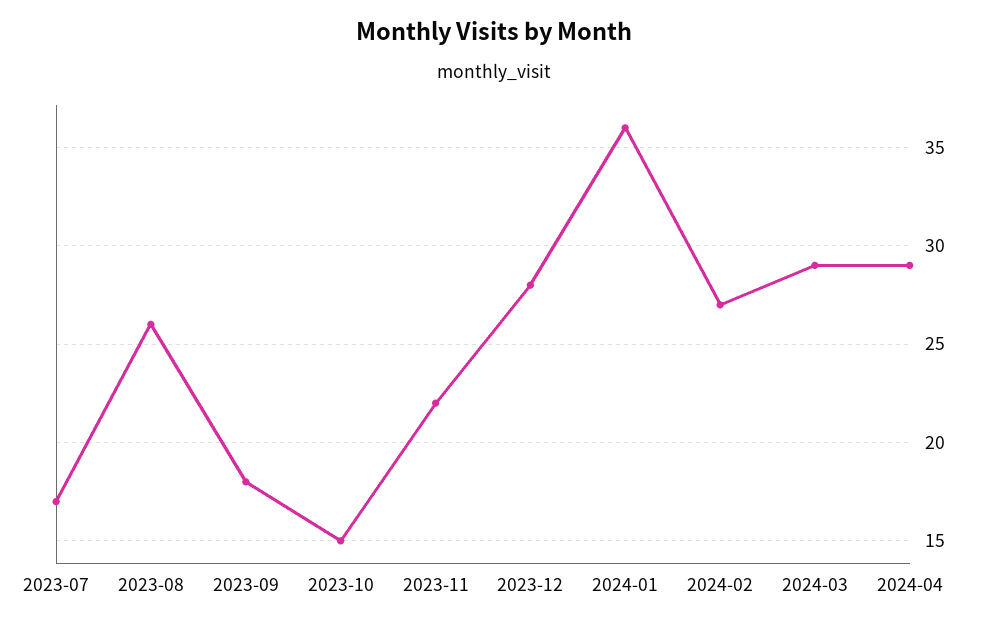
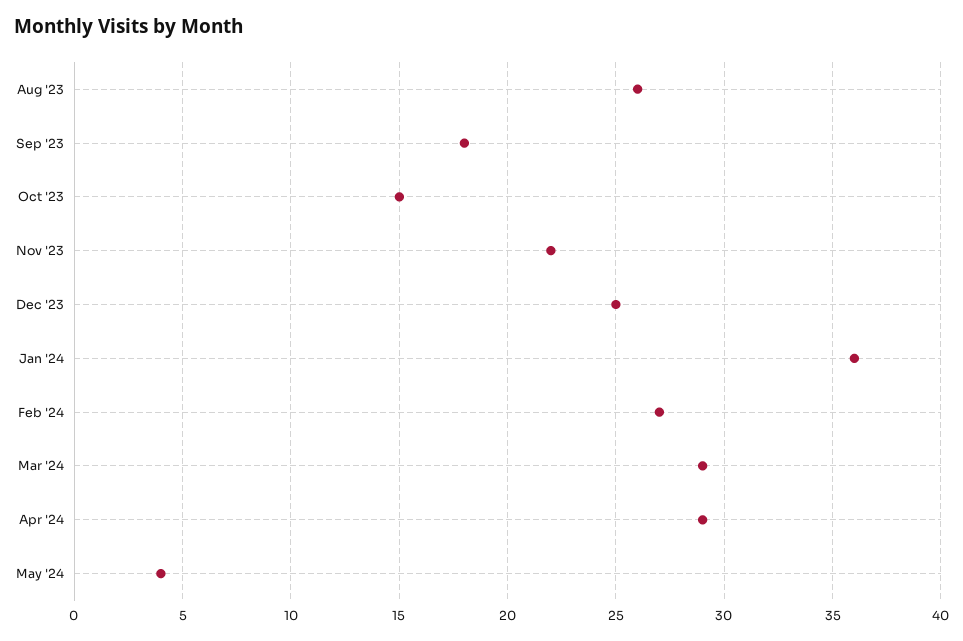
2023-07: 17 -> none
2023-12: 28 -> 25
May '24: none -> 4

